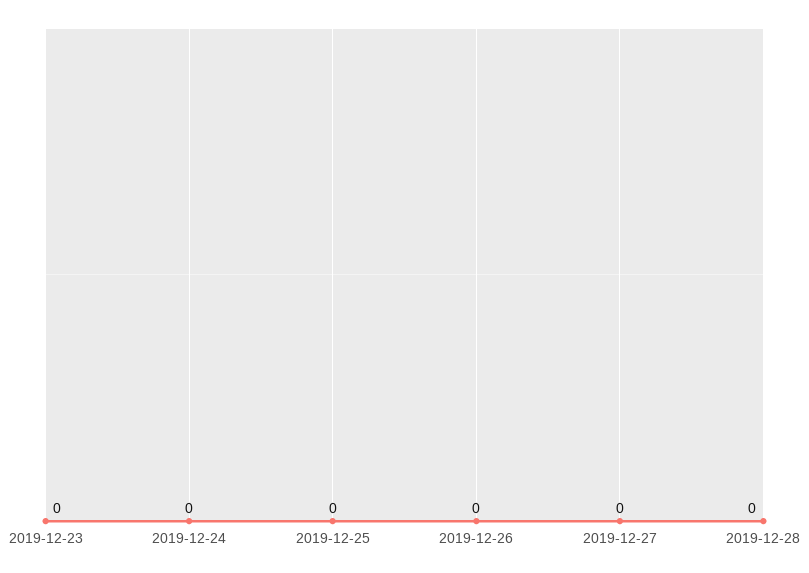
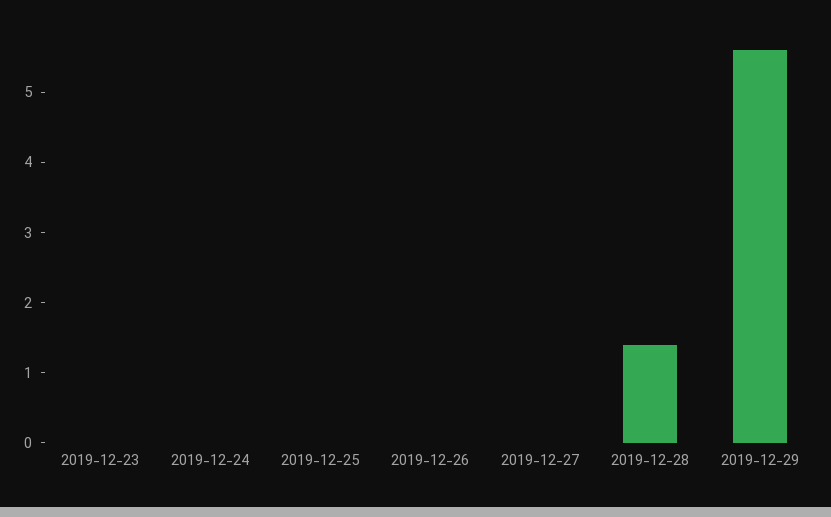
2019-12-28: 0 -> 1.5
2019-12-29: none -> 5.5

